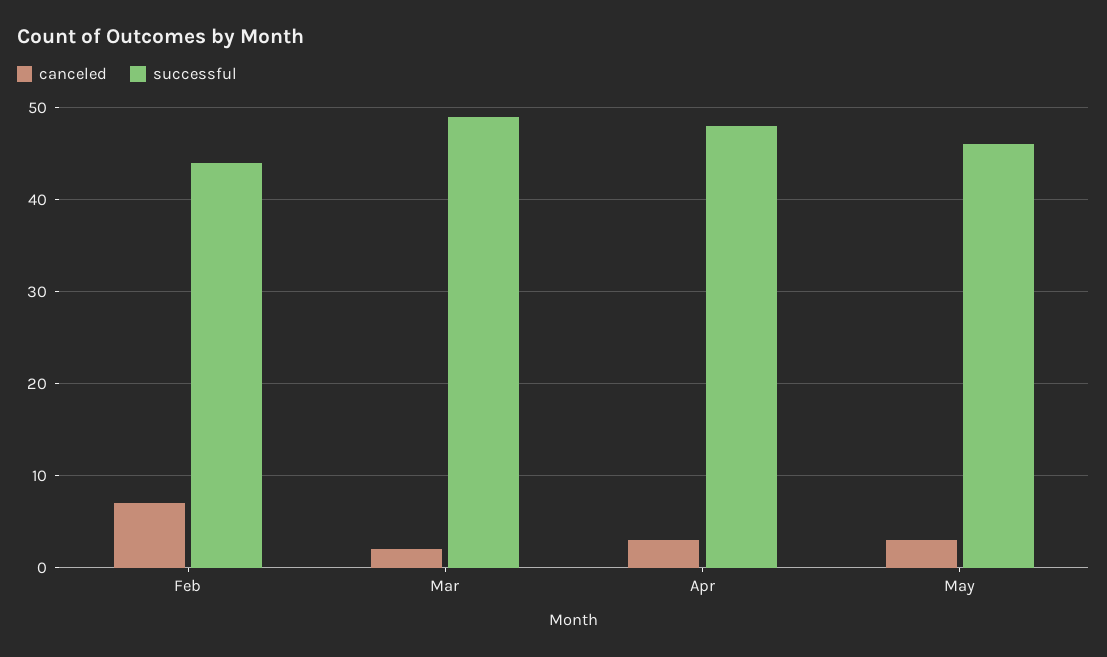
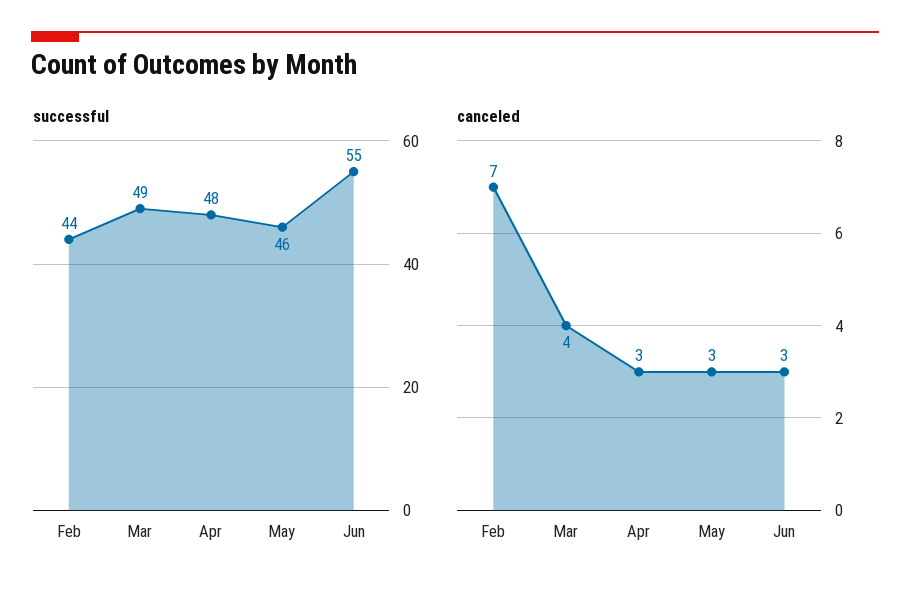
canceled, Mar: 2 -> 4
successful, Jun: none -> 55
canceled, Jun: none -> 3

